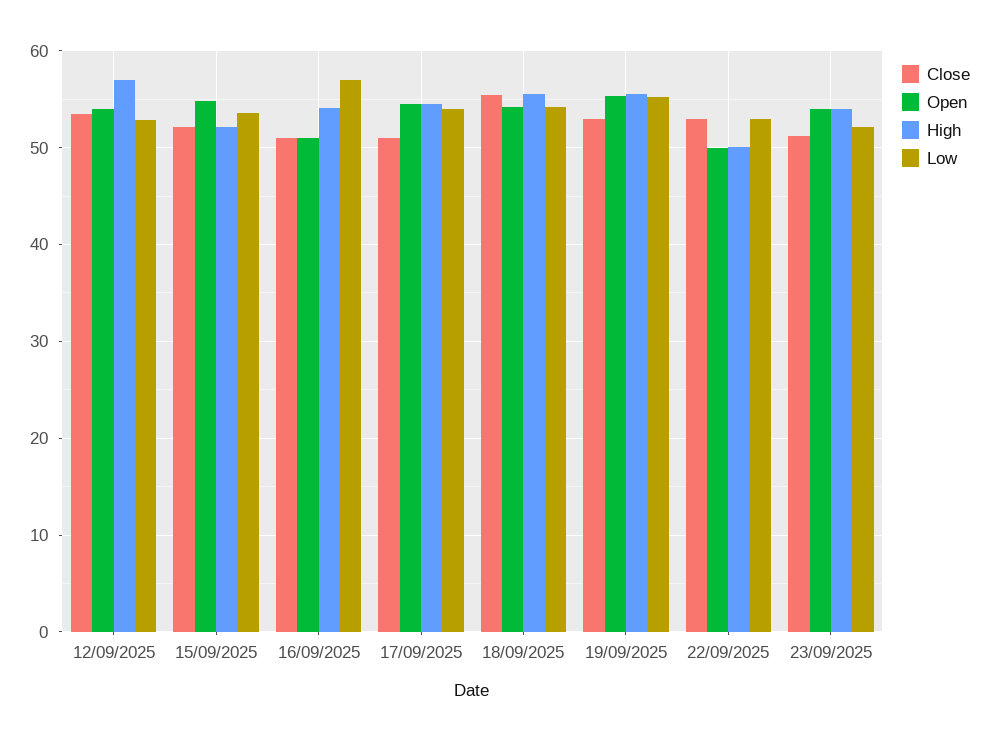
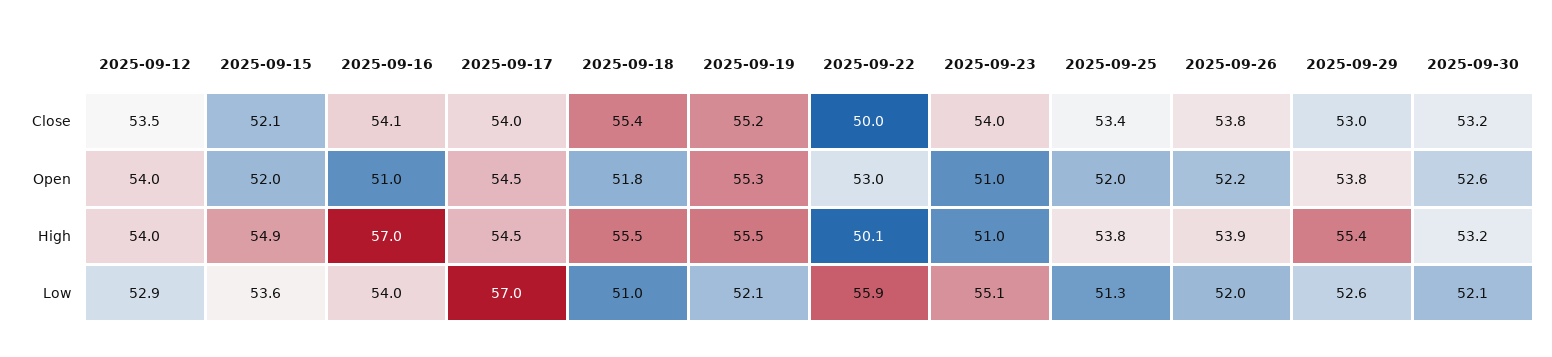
High, 12/09/2025: 57 -> 54
Open, 15/09/2025: 55 -> 52
High, 15/09/2025: 52 -> 54.9
Close, 16/09/2025: 51 -> 54.1
High, 16/09/2025: 54 -> 57
Low, 16/09/2025: 57 -> 54
Close, 17/09/2025: 51 -> 54
Low, 17/09/2025: 54 -> 57
Open, 18/09/2025: 54 -> 51.8
Low, 18/09/2025: 54 -> 51
Close, 19/09/2025: 53 -> 55.2
Low, 19/09/2025: 55 -> 52.1
Close, 22/09/2025: 53 -> 50
Open, 22/09/2025: 50 -> 53
Low, 22/09/2025: 53 -> 55.9
Close, 23/09/2025: 51 -> 54
Open, 23/09/2025: 54 -> 51
High, 23/09/2025: 54 -> 51
Low, 23/09/2025: 52 -> 55.1
Close, 2025-09-25: none -> 53.4
Close, 2025-09-26: none -> 53.8
Close, 2025-09-29: none -> 53
Close, 2025-09-30: none -> 53.2
Open, 2025-09-25: none -> 52
Open, 2025-09-26: none -> 52.2
Open, 2025-09-29: none -> 53.8
Open, 2025-09-30: none -> 52.6
High, 2025-09-25: none -> 53.8
High, 2025-09-26: none -> 53.9
High, 2025-09-29: none -> 55.4
High, 2025-09-30: none -> 53.2
Low, 2025-09-25: none -> 51.3
Low, 2025-09-26: none -> 52
Low, 2025-09-29: none -> 52.6
Low, 2025-09-30: none -> 52.1

